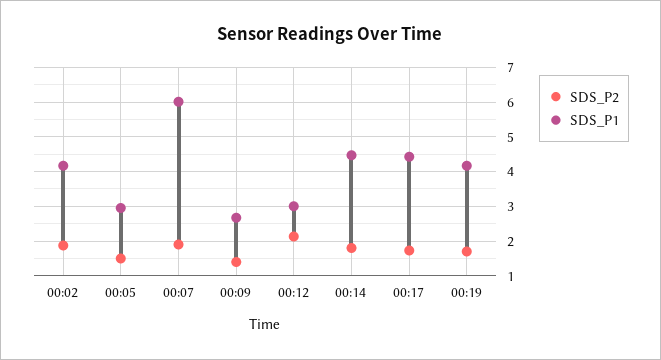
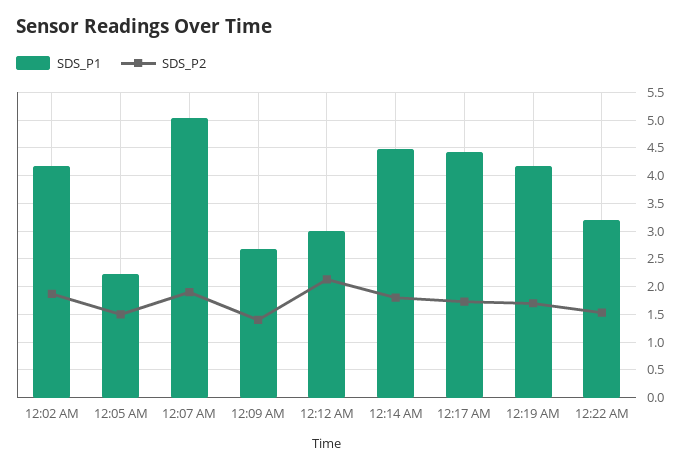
SDS_P1, 00:05: 3 -> 2.25
SDS_P1, 00:07: 6 -> 5
SDS_P1, 12:22 AM: none -> 3.25
SDS_P2, 12:22 AM: none -> 1.5

